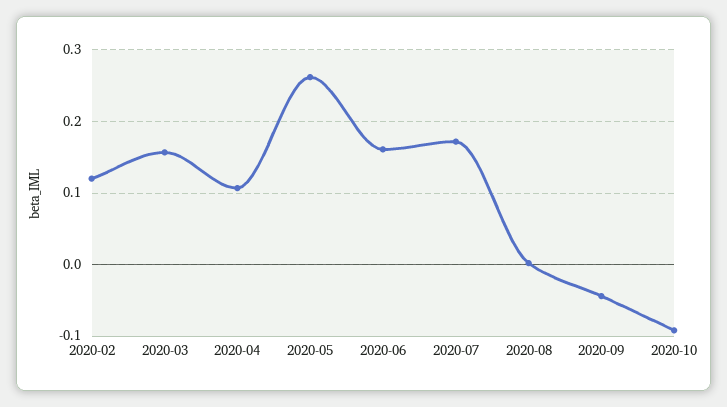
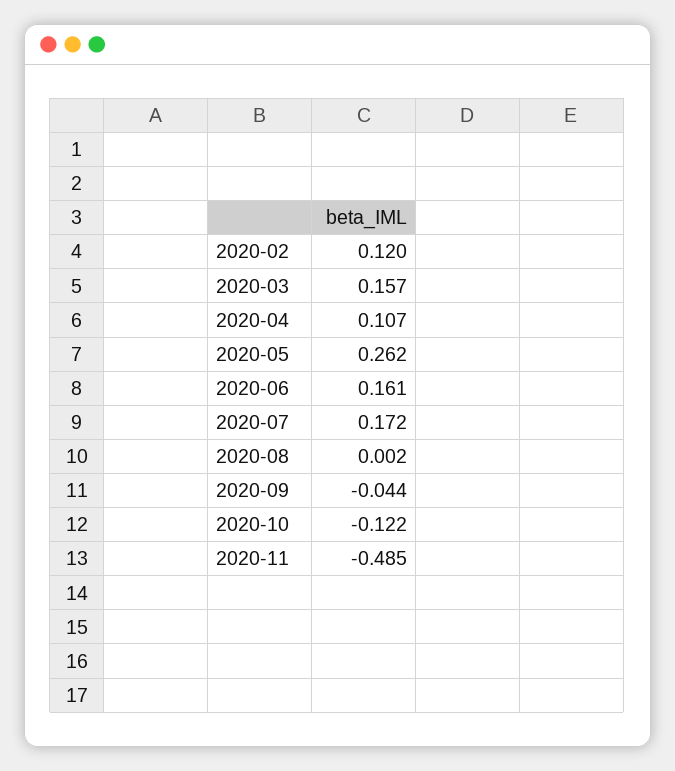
2020-10: -0.09 -> -0.122
2020-11: none -> -0.485

